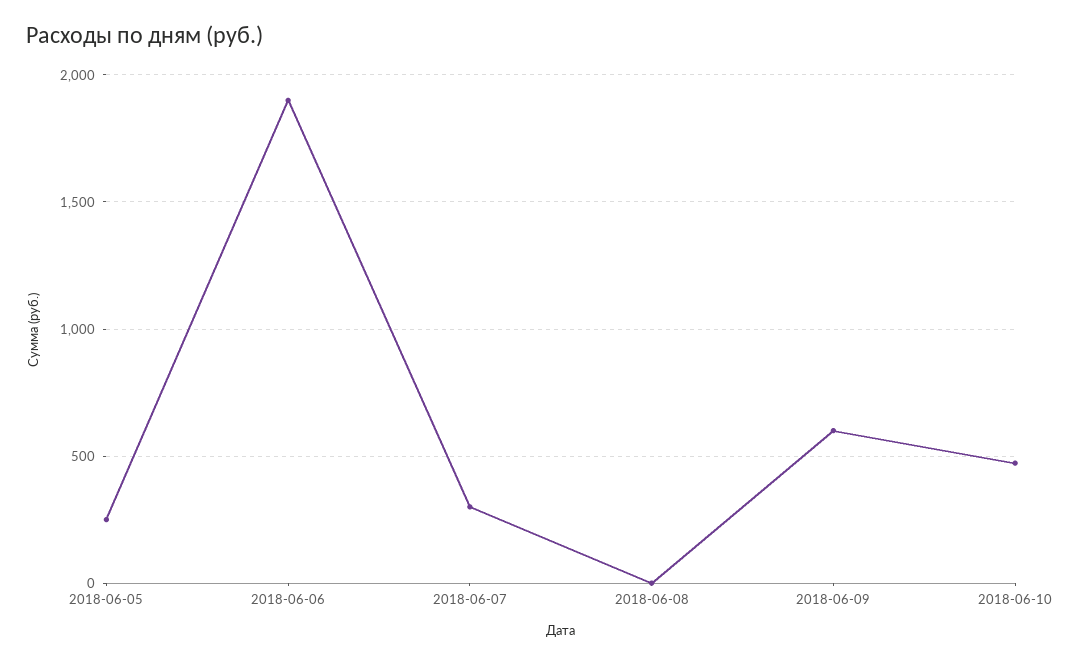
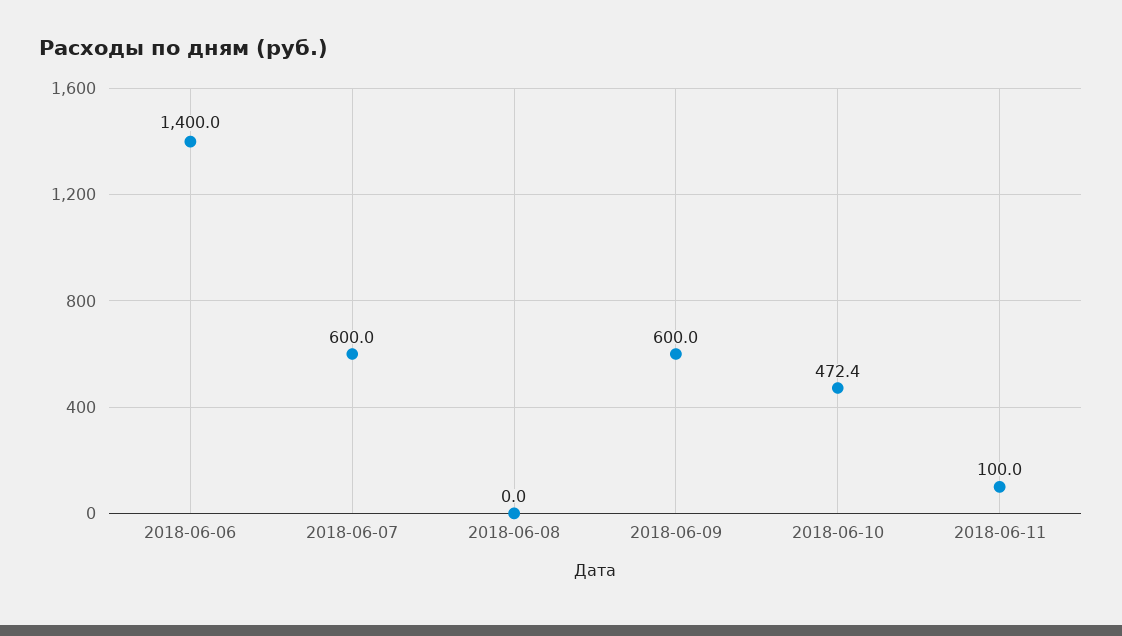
2018-06-05: 250 -> none
2018-06-06: 1900 -> 1400
2018-06-07: 300 -> 600
2018-06-11: none -> 100

